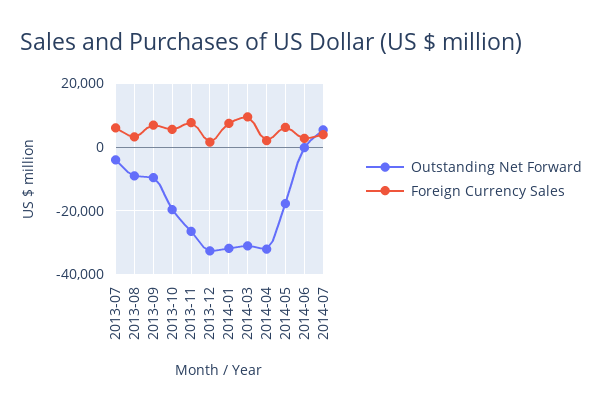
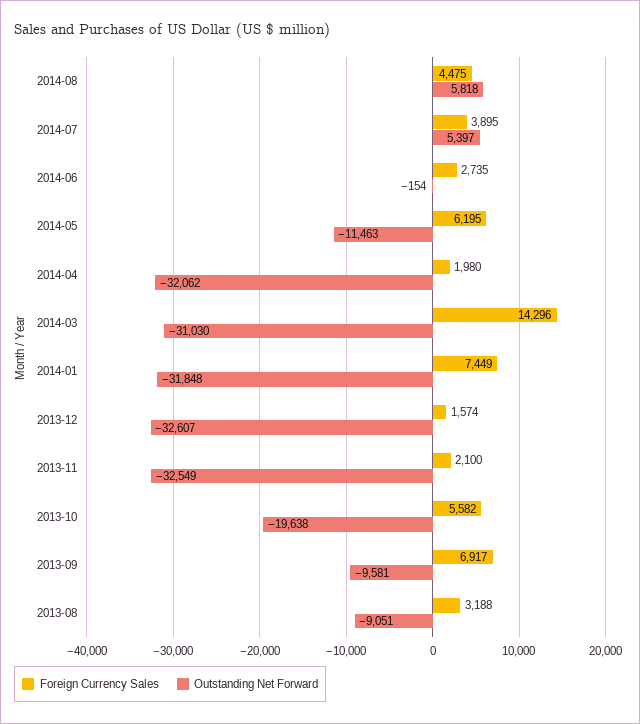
Outstanding Net Forward, 2013-07: -4000 -> none
Foreign Currency Sales, 2013-07: 6000 -> none
Outstanding Net Forward, 2013-11: -26000 -> -32549
Foreign Currency Sales, 2013-11: 8000 -> 2100
Foreign Currency Sales, 2014-03: 10000 -> 14296
Outstanding Net Forward, 2014-05: -18000 -> -11463
Foreign Currency Sales, 2014-08: none -> 4475
Outstanding Net Forward, 2014-08: none -> 5818

